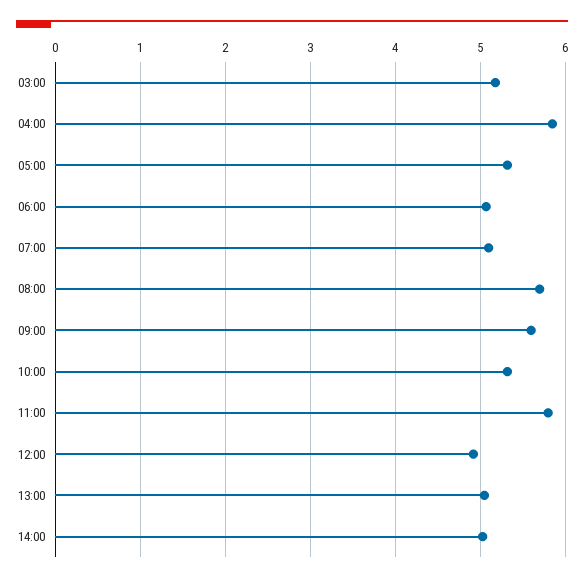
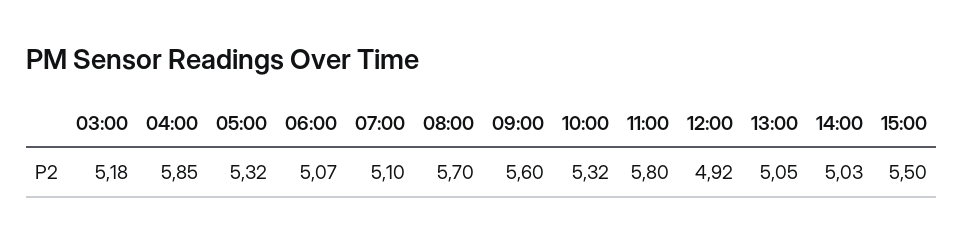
15:00: none -> 5.5

